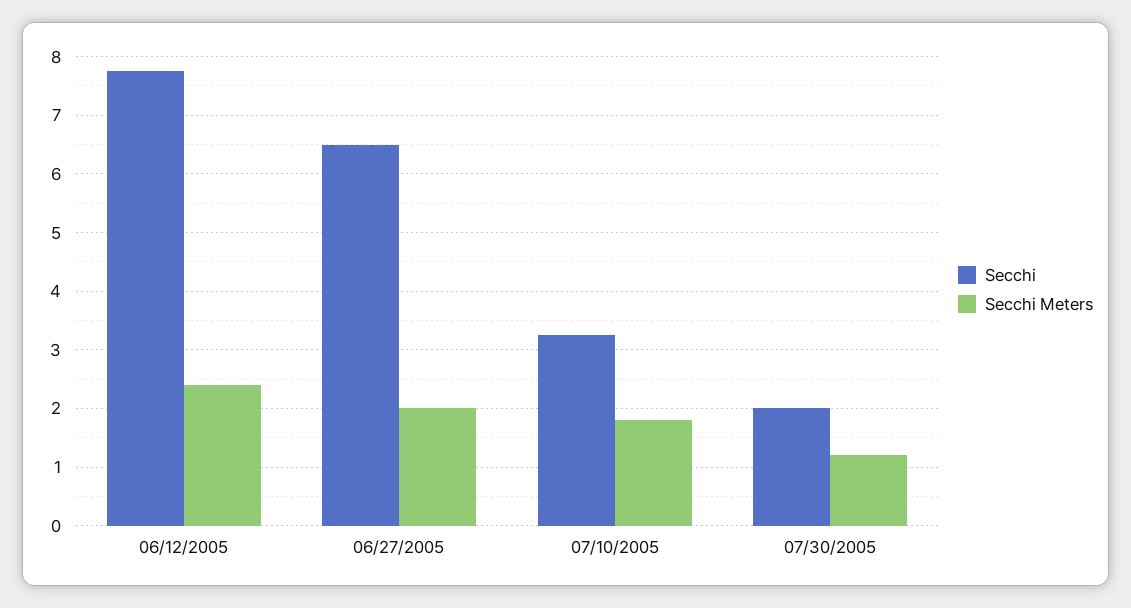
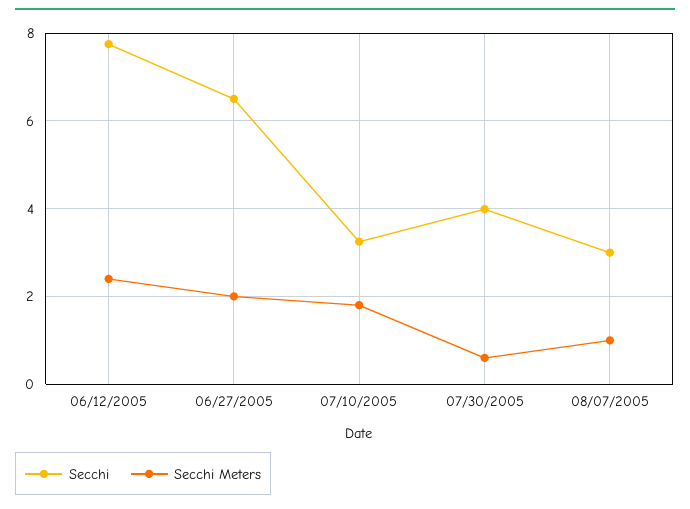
Secchi, 07/30/2005: 2 -> 4
Secchi Meters, 07/30/2005: 1.2 -> 0.6
Secchi, 08/07/2005: none -> 3
Secchi Meters, 08/07/2005: none -> 1

